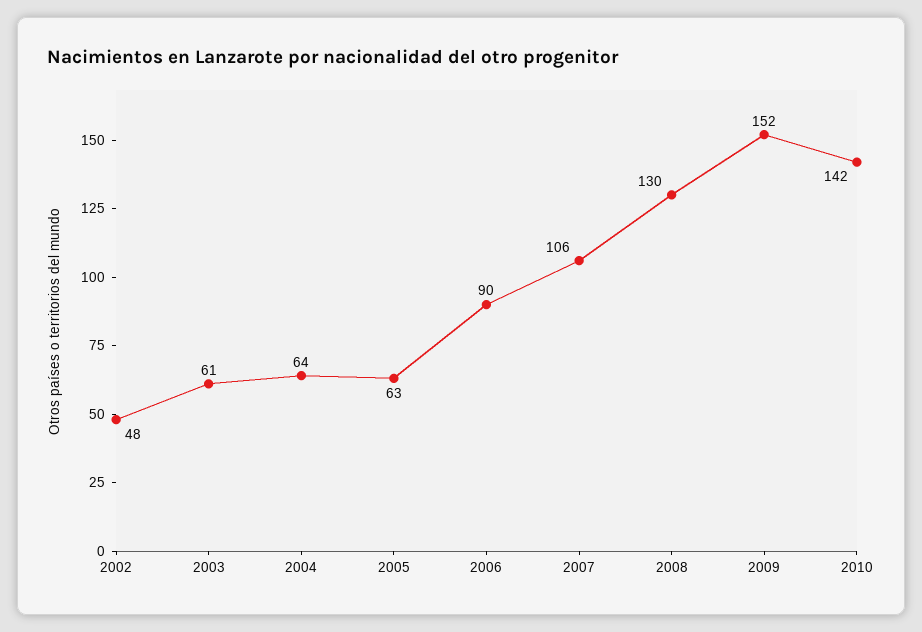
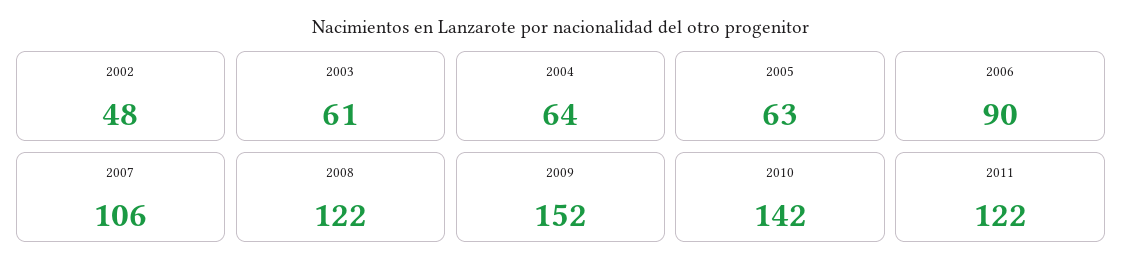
2008: 130 -> 122
2011: none -> 122

